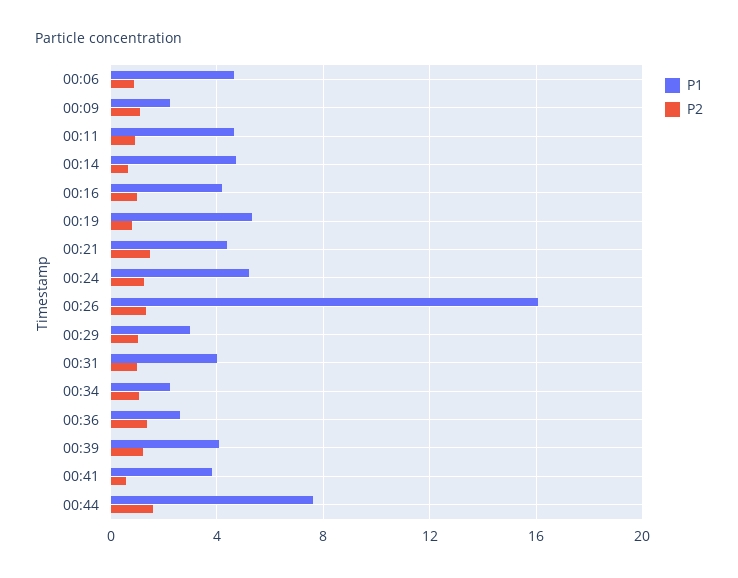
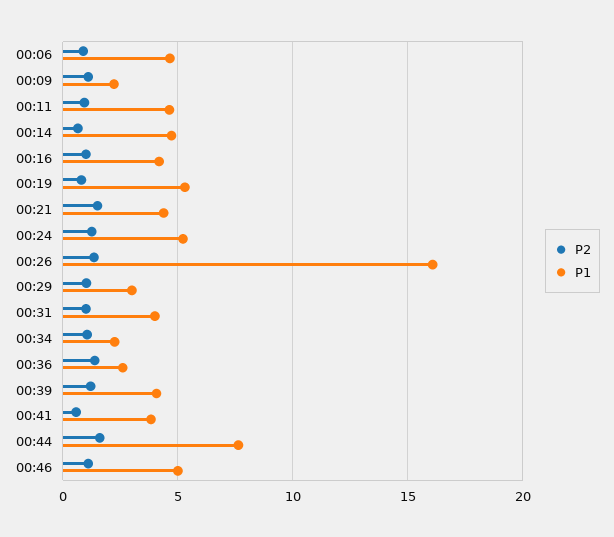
P2, 00:46: none -> 1
P1, 00:46: none -> 5

